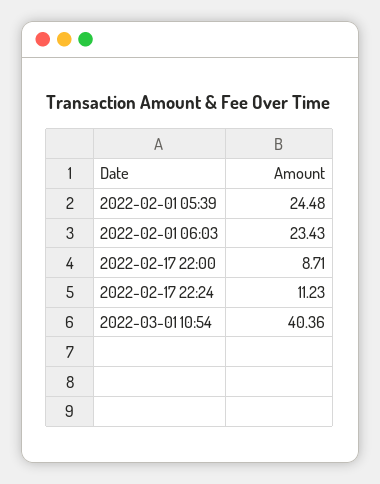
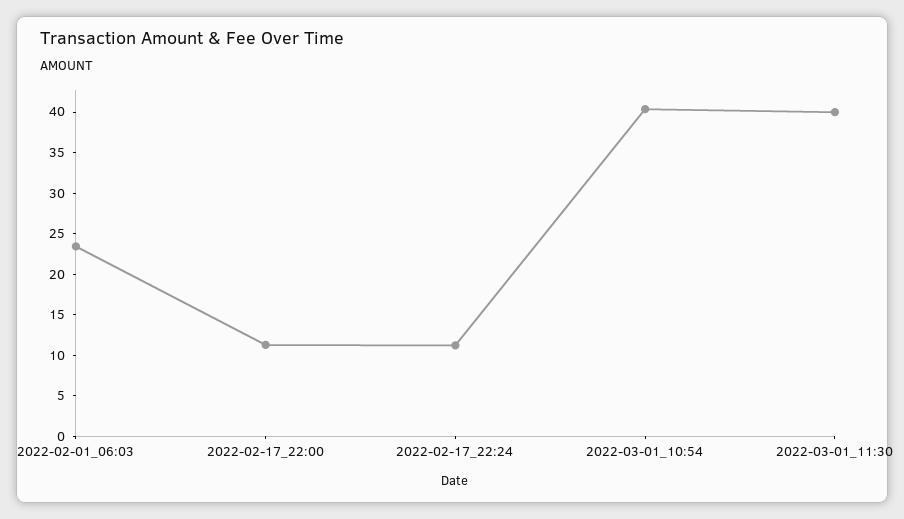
2022-02-01 05:39: 24.48 -> none
2022-02-17 22:00: 8.71 -> 11
2022-03-01_11:30: none -> 40

